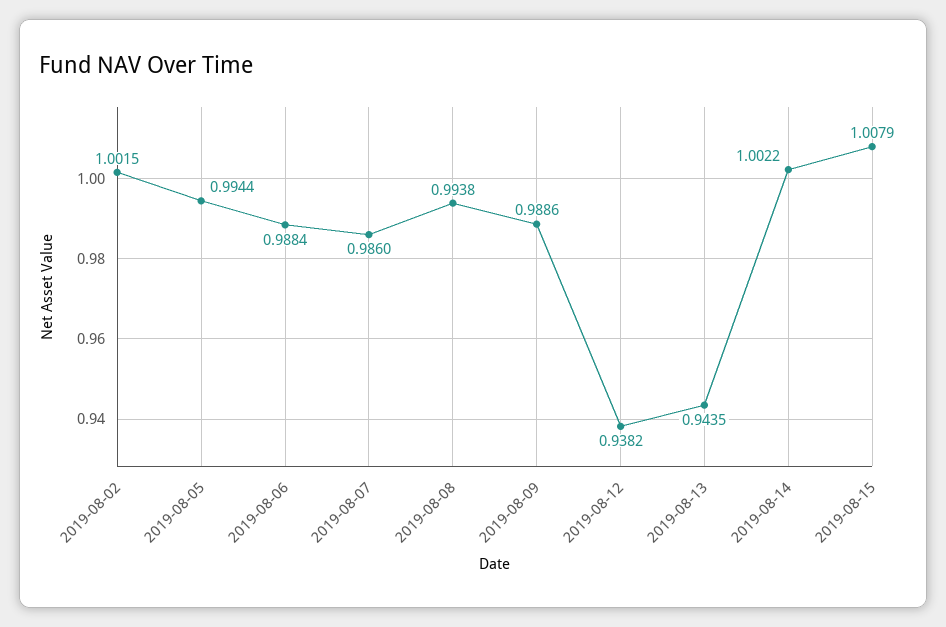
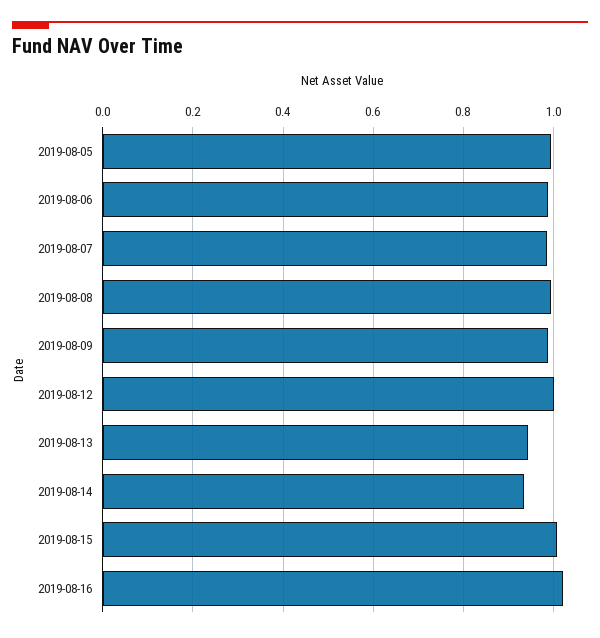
2019-08-02: 1.0015 -> none
2019-08-12: 0.9382 -> 1
2019-08-14: 1.0022 -> 0.94
2019-08-16: none -> 1.02

